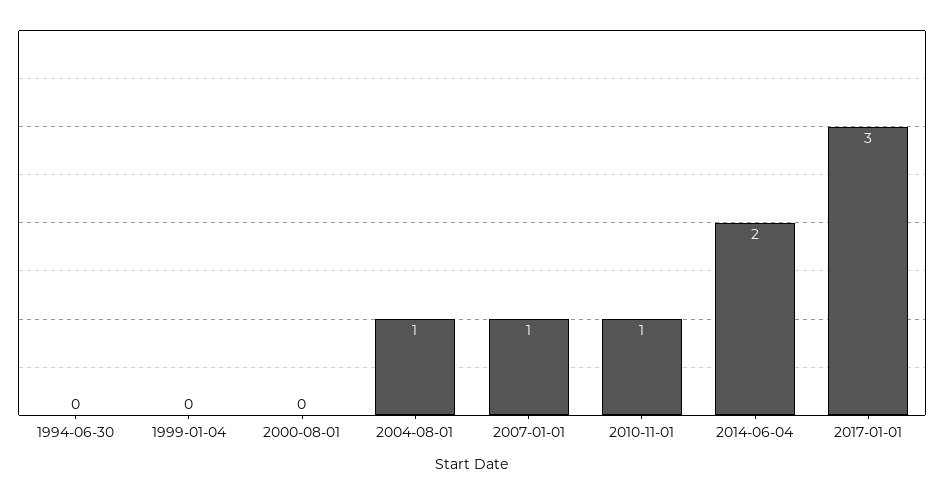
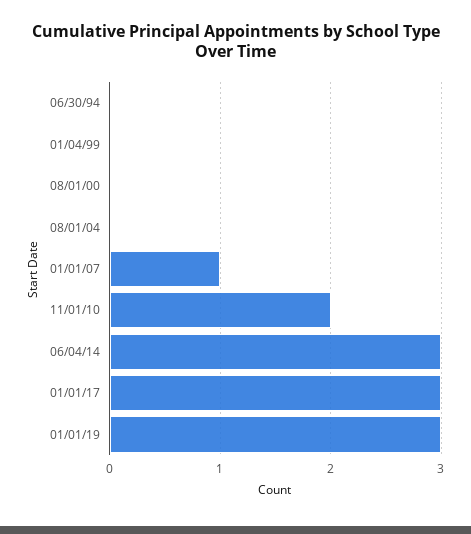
2004-08-01: 1 -> 0
2010-11-01: 1 -> 2
2014-06-04: 2 -> 3
01/01/19: none -> 3

